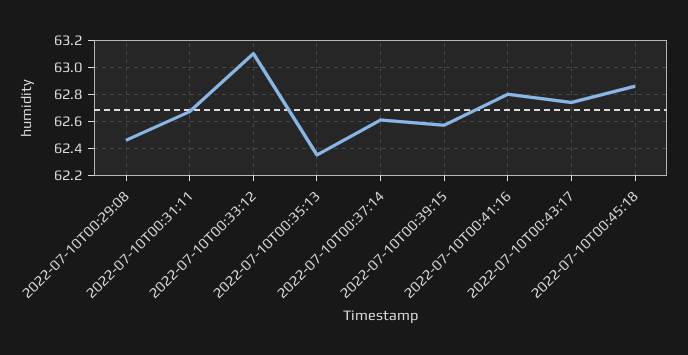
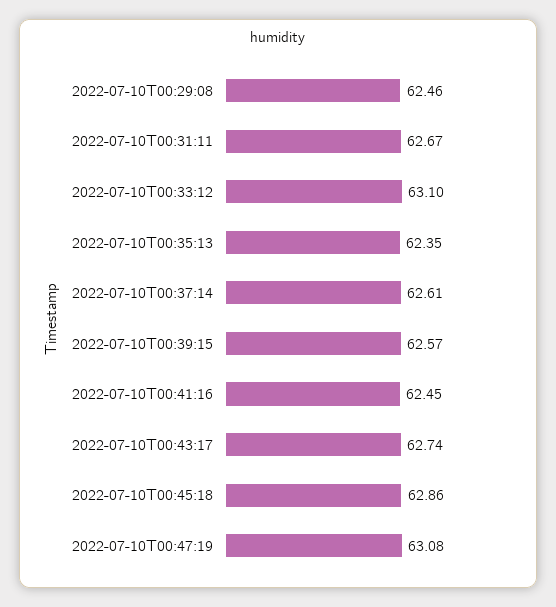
2022-07-10T00:41:16: 62.8 -> 62.45
2022-07-10T00:47:19: none -> 63.08

